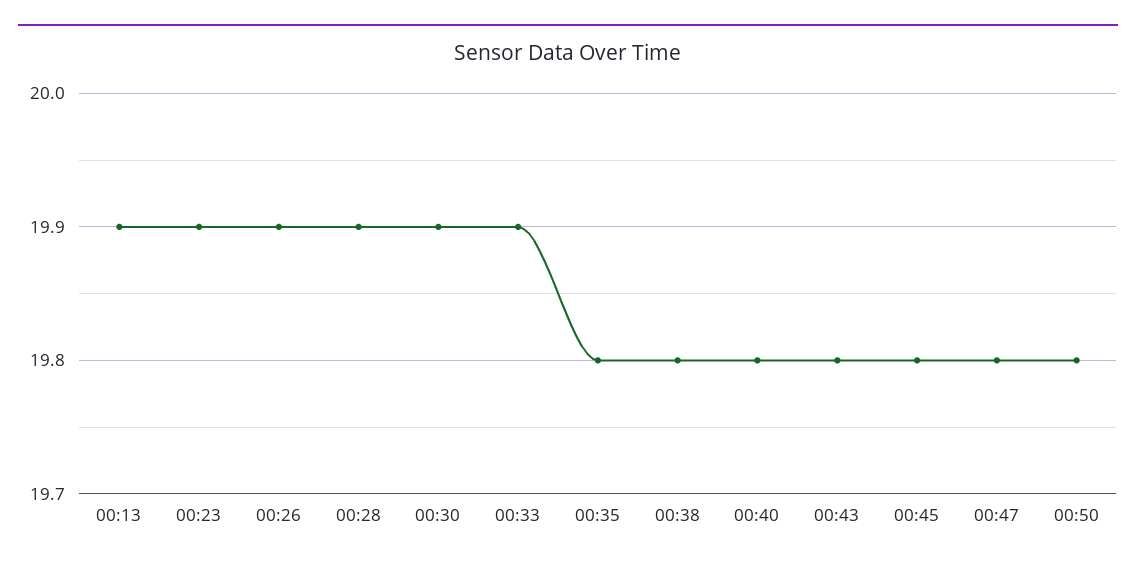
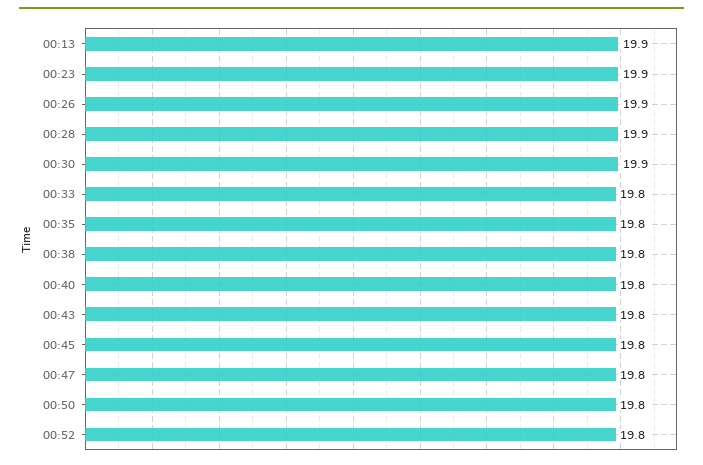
00:33: 19.9 -> 19.8
00:52: none -> 19.8

